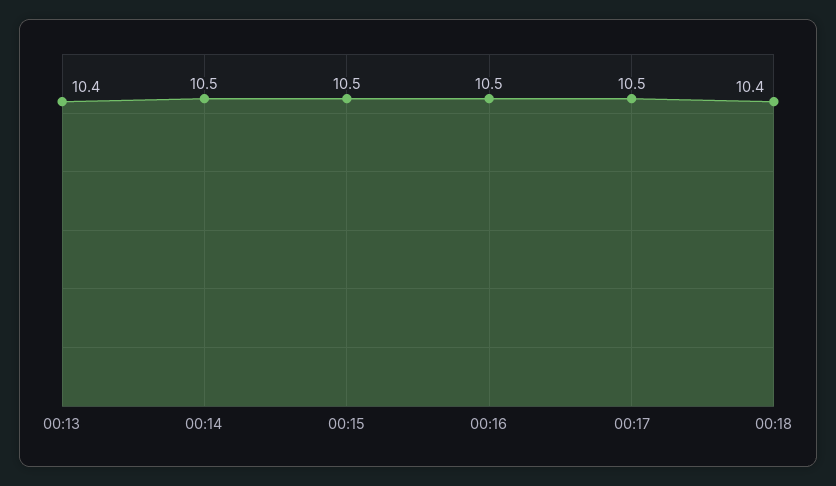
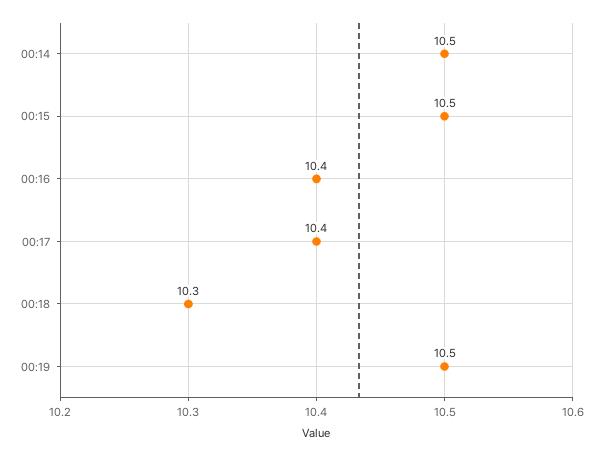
00:13: 10.4 -> none
00:16: 10.5 -> 10.4
00:17: 10.5 -> 10.4
00:18: 10.4 -> 10.3
00:19: none -> 10.5

